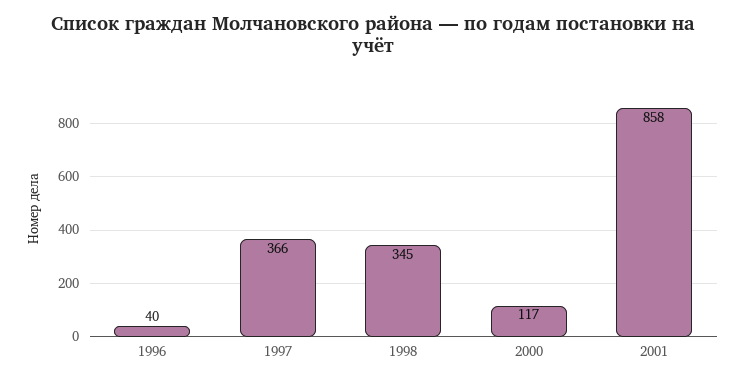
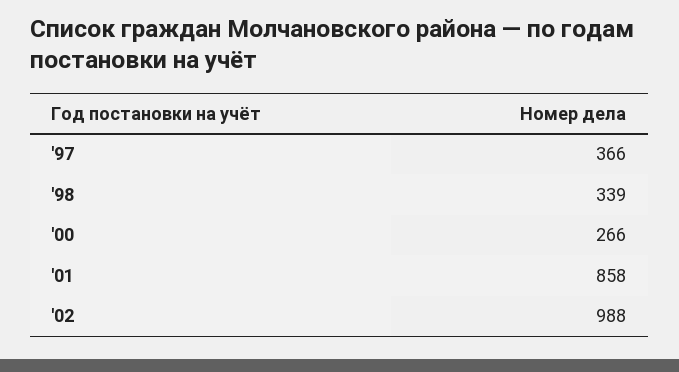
1996: 40 -> none
1998: 345 -> 339
2000: 117 -> 266
'02: none -> 988

